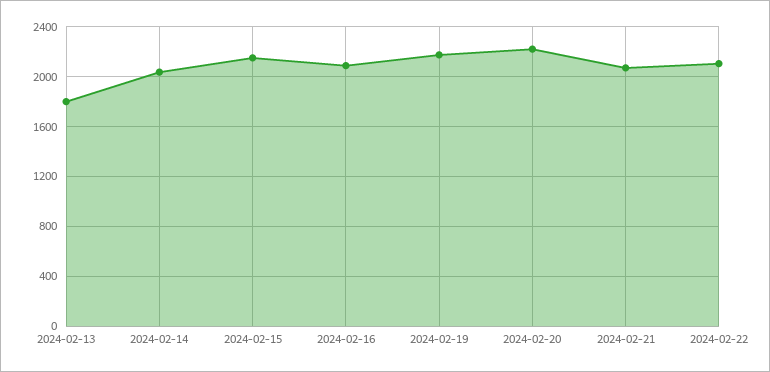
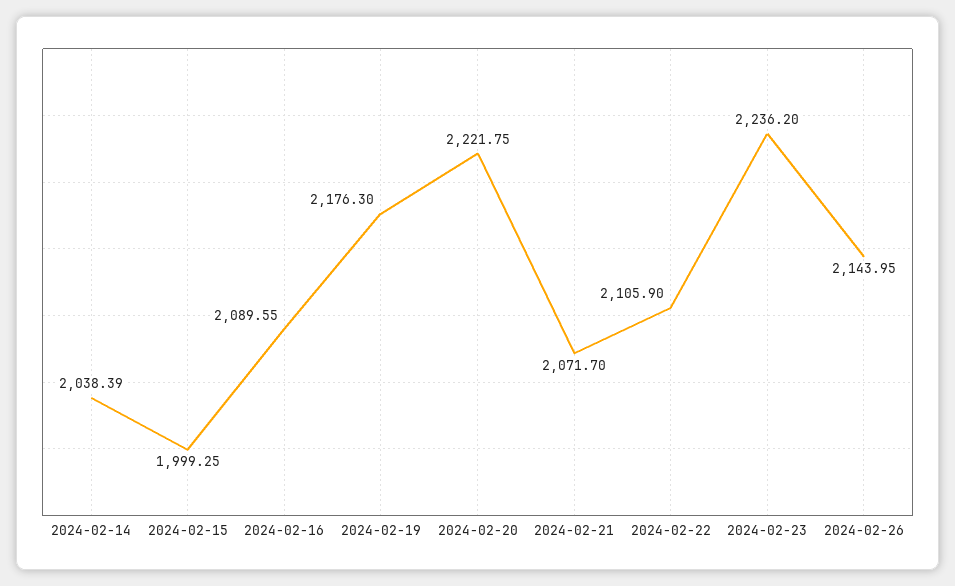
2024-02-13: 1800 -> none
2024-02-15: 2150 -> 1999.25
2024-02-23: none -> 2236.2
2024-02-26: none -> 2143.95

